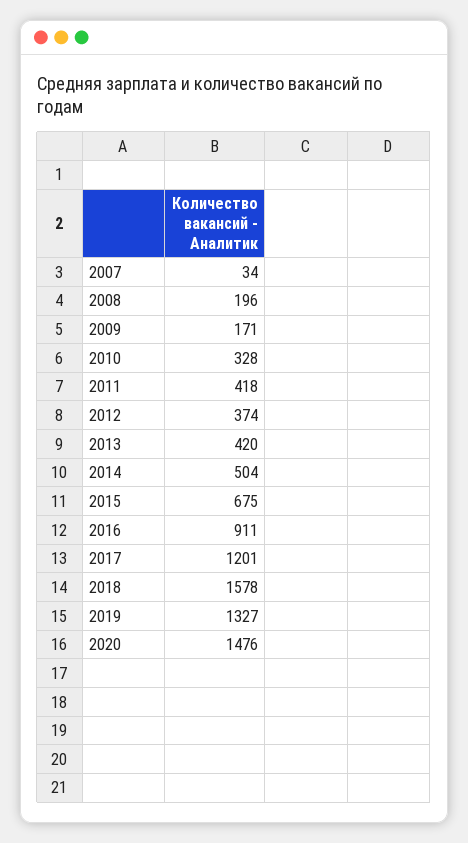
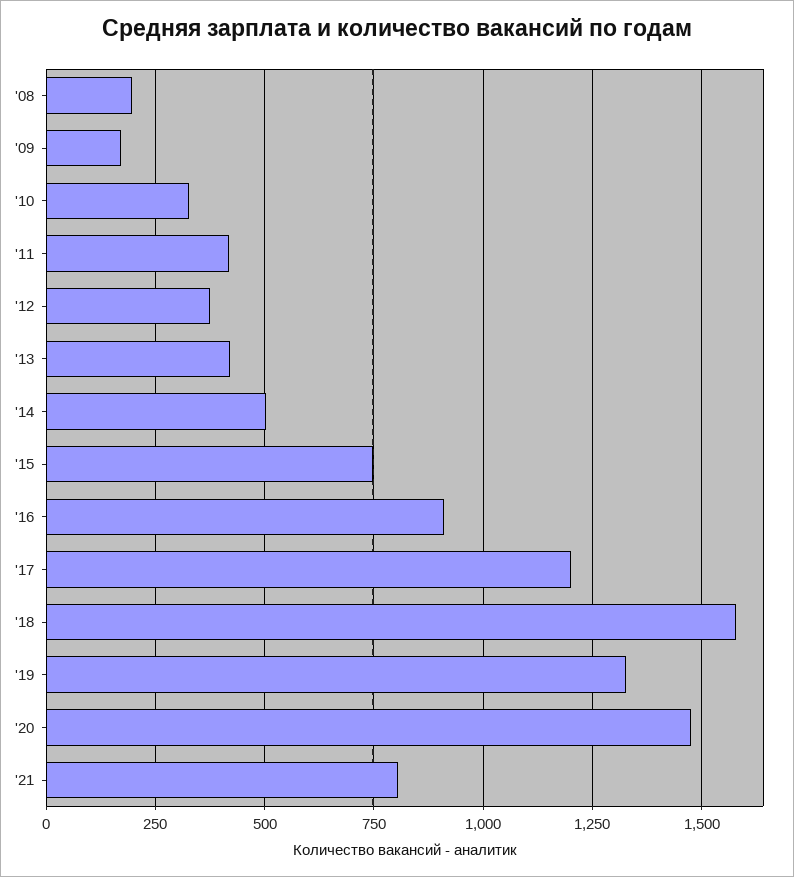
2007: 34 -> none
2015: 675 -> 750
'21: none -> 800

